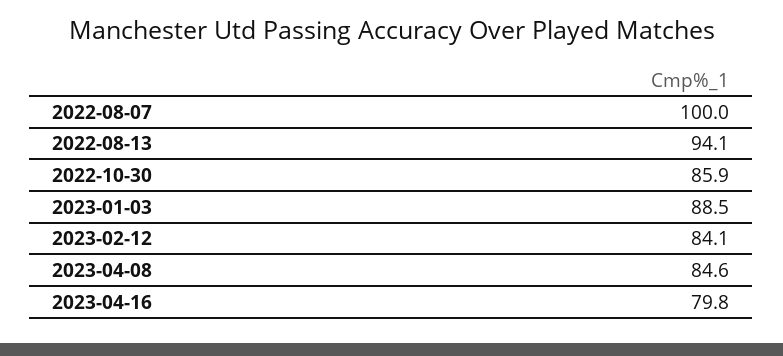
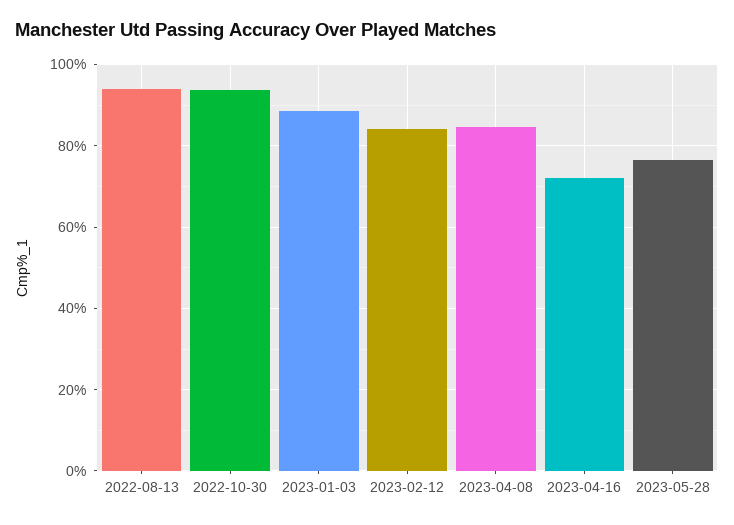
2022-08-07: 100 -> none
2022-10-30: 85.9 -> 94
2023-04-16: 79.8 -> 72
2023-05-28: none -> 76

